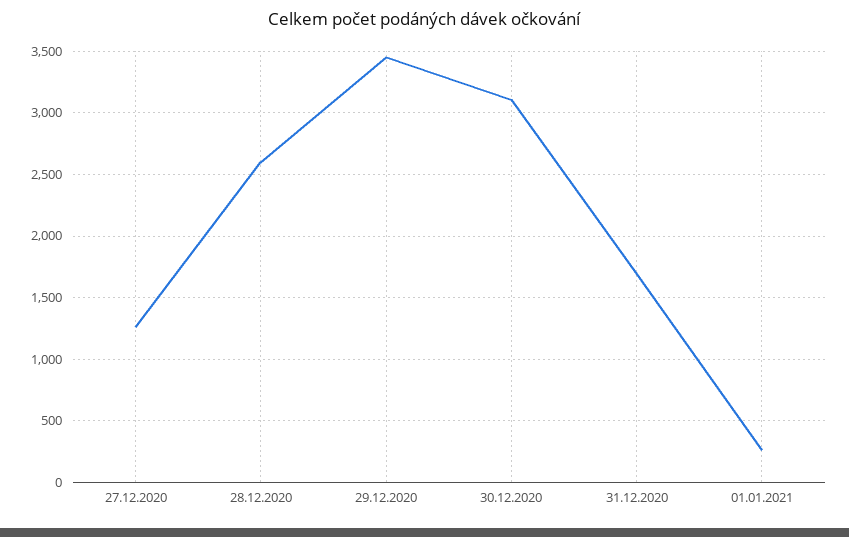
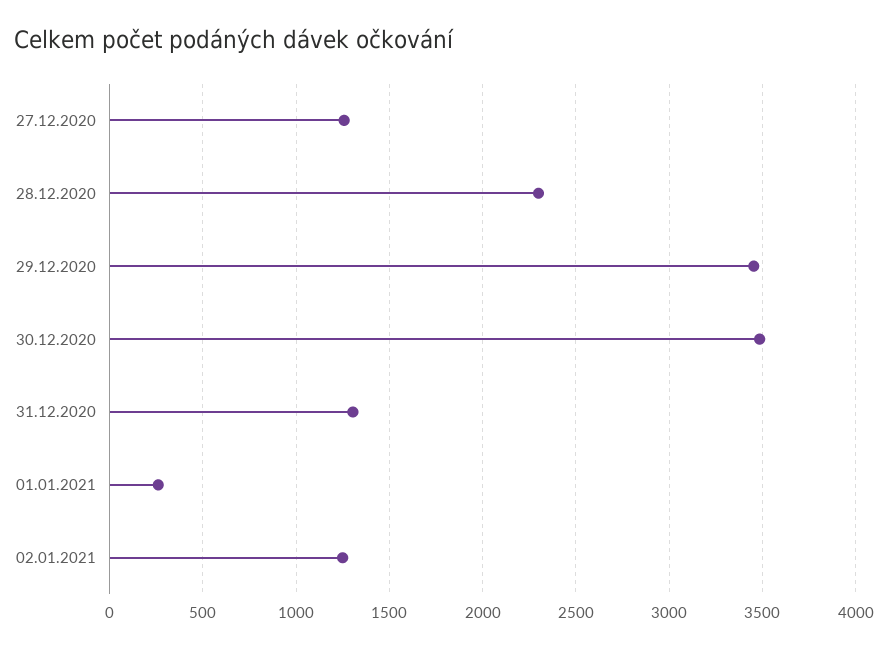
28.12.2020: 2600 -> 2300
30.12.2020: 3100 -> 3500
31.12.2020: 1700 -> 1300
02.01.2021: none -> 1250

